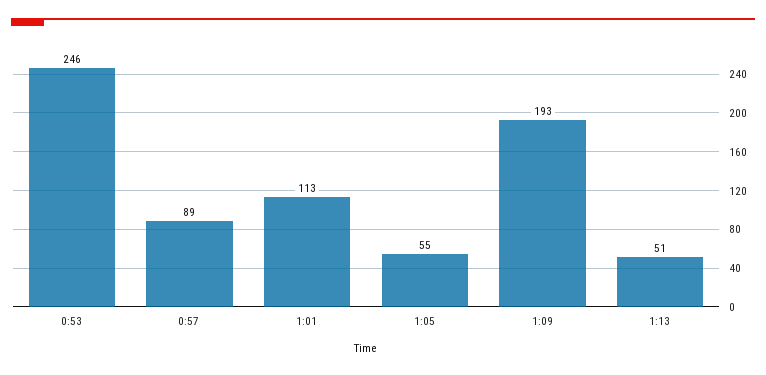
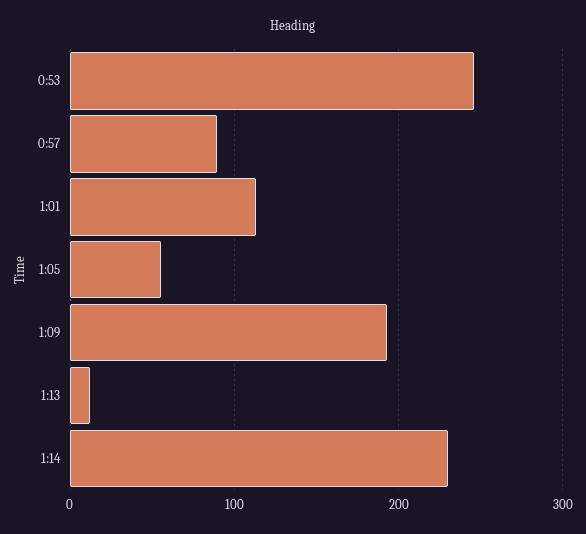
1:13: 51 -> 10
1:14: none -> 230

